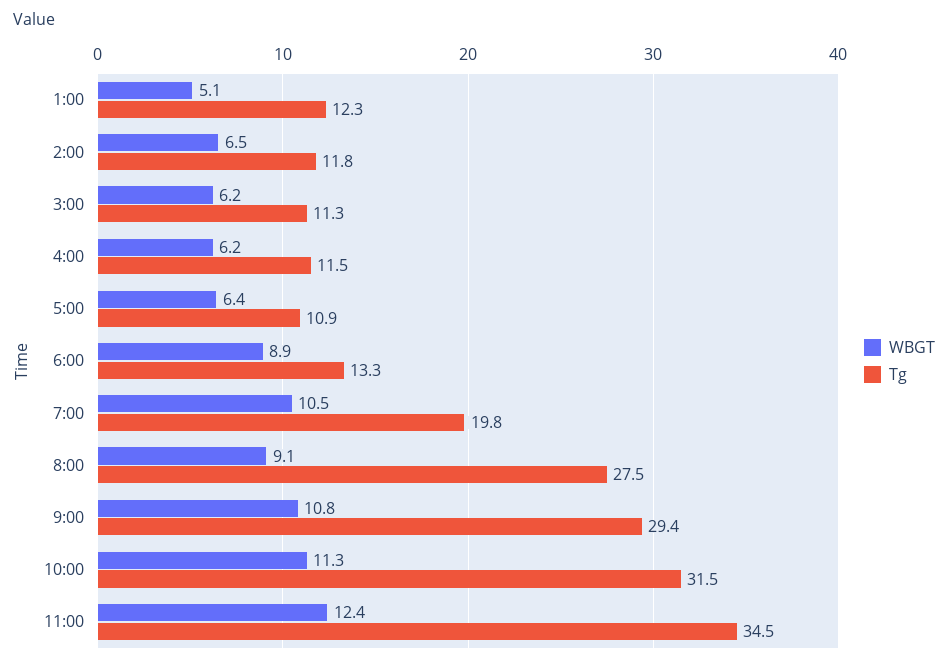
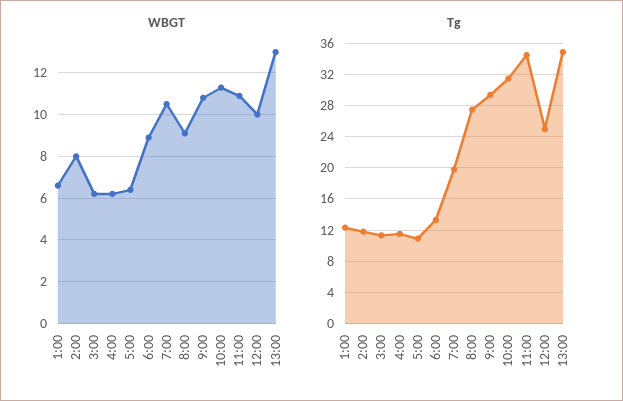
WBGT, 1:00: 5.1 -> 6.5
WBGT, 2:00: 6.5 -> 8
WBGT, 11:00: 12.4 -> 11
WBGT, 12:00: none -> 10
WBGT, 13:00: none -> 13
Tg, 12:00: none -> 25
Tg, 13:00: none -> 35

